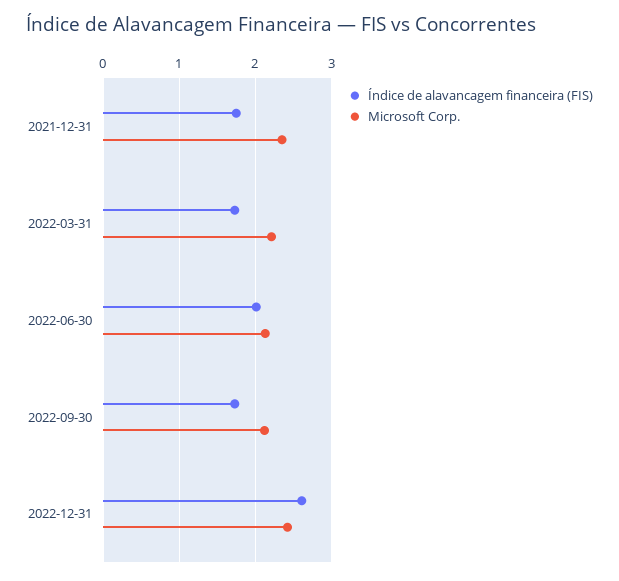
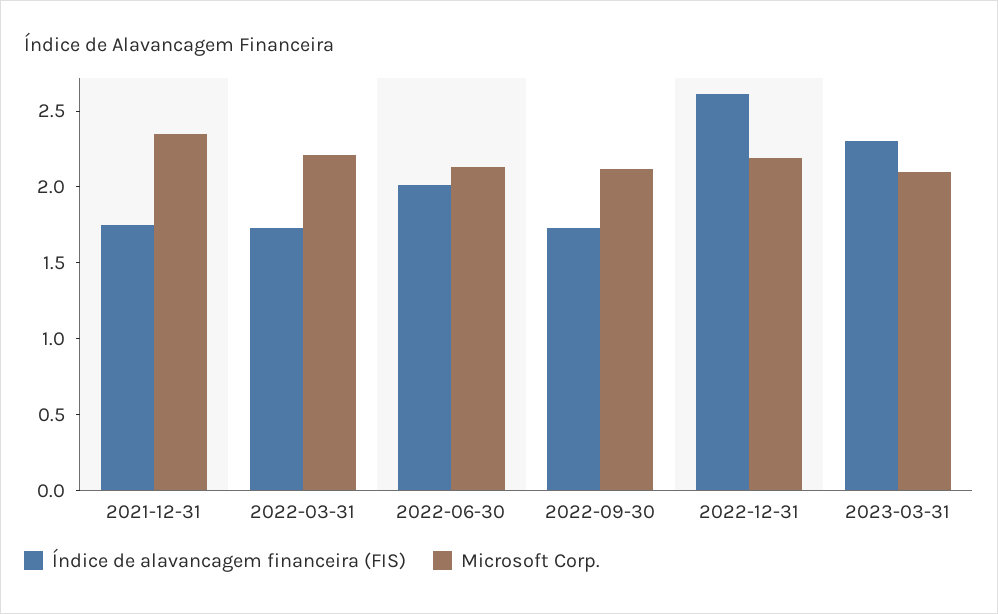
Microsoft Corp., 2022-12-31: 2.4 -> 2.2
Índice de alavancagem financeira (FIS), 2023-03-31: none -> 2.3
Microsoft Corp., 2023-03-31: none -> 2.1

